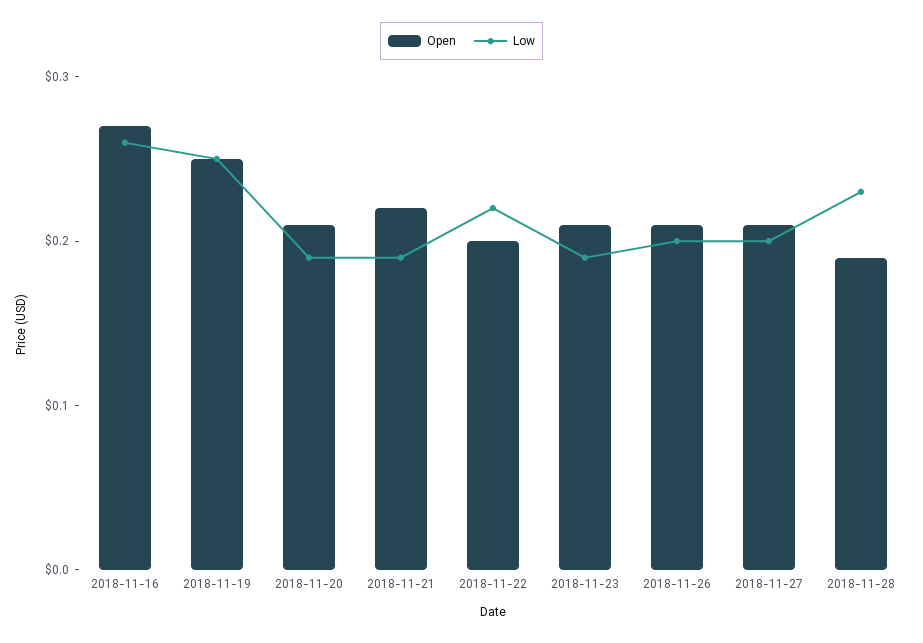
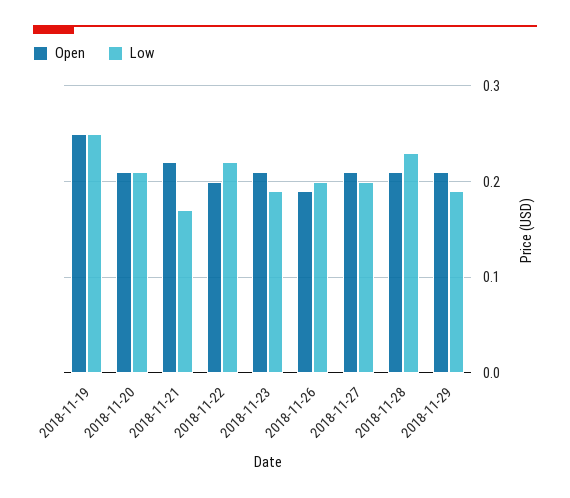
Open, 2018-11-16: 0.27 -> none
Low, 2018-11-16: 0.26 -> none
Low, 2018-11-20: 0.19 -> 0.21
Low, 2018-11-21: 0.19 -> 0.17
Open, 2018-11-26: 0.21 -> 0.19
Open, 2018-11-28: 0.19 -> 0.21
Open, 2018-11-29: none -> 0.21
Low, 2018-11-29: none -> 0.19

